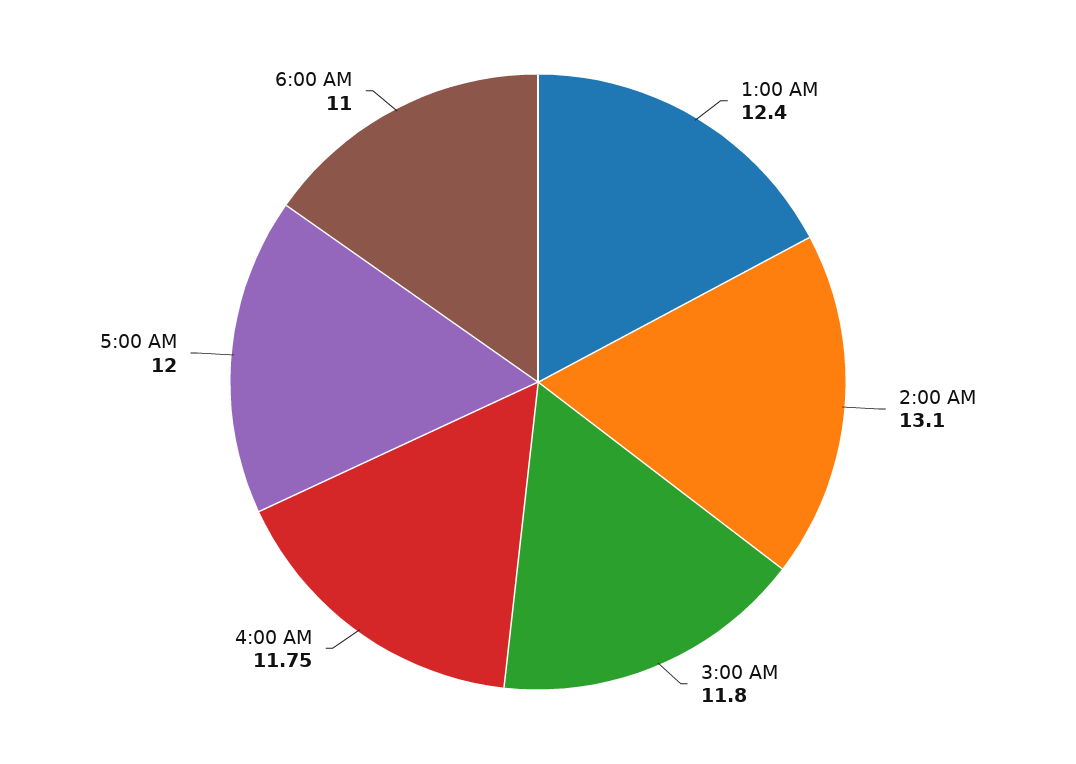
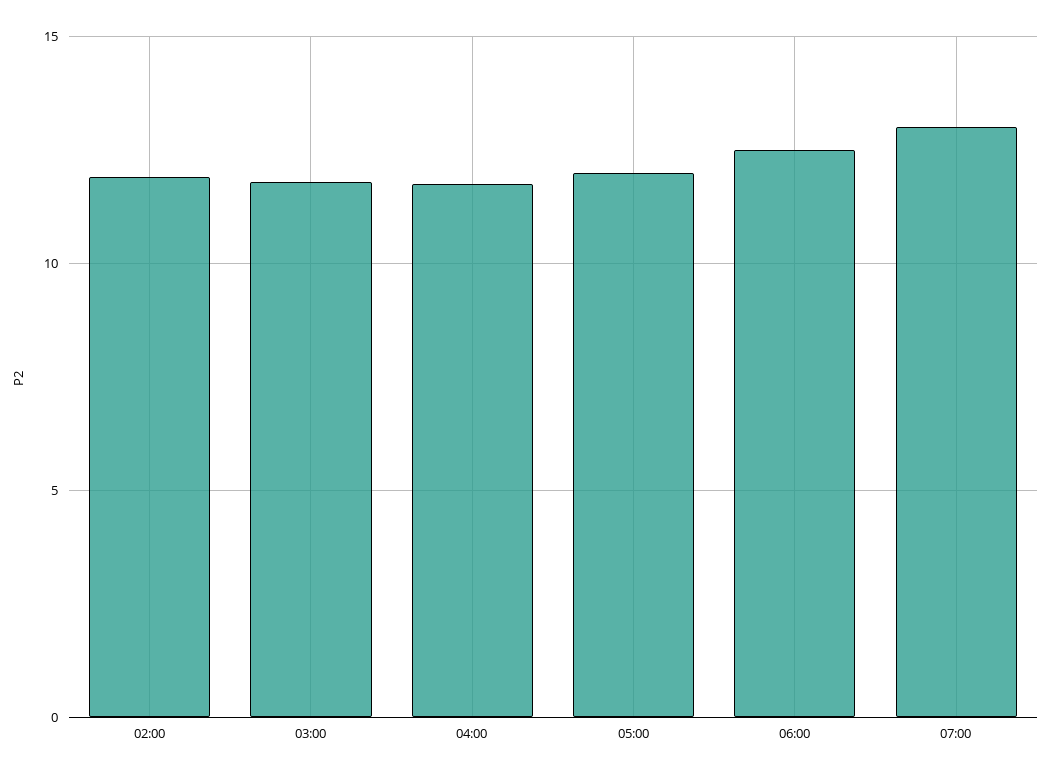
1:00 AM: 12.4 -> none
2:00 AM: 13.1 -> 12
6:00 AM: 11 -> 12.5
07:00: none -> 13

